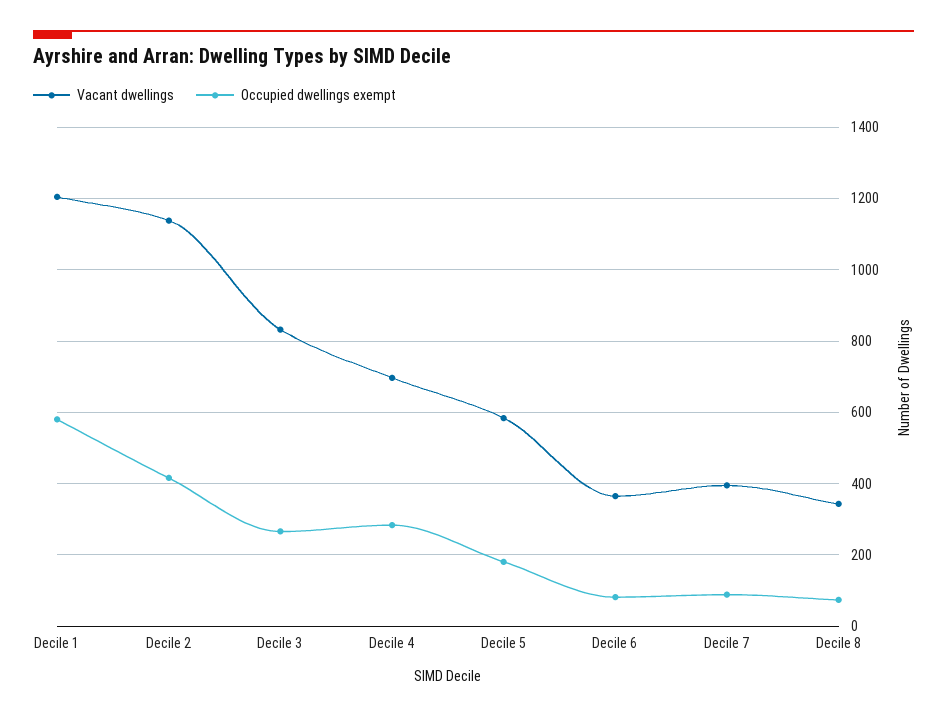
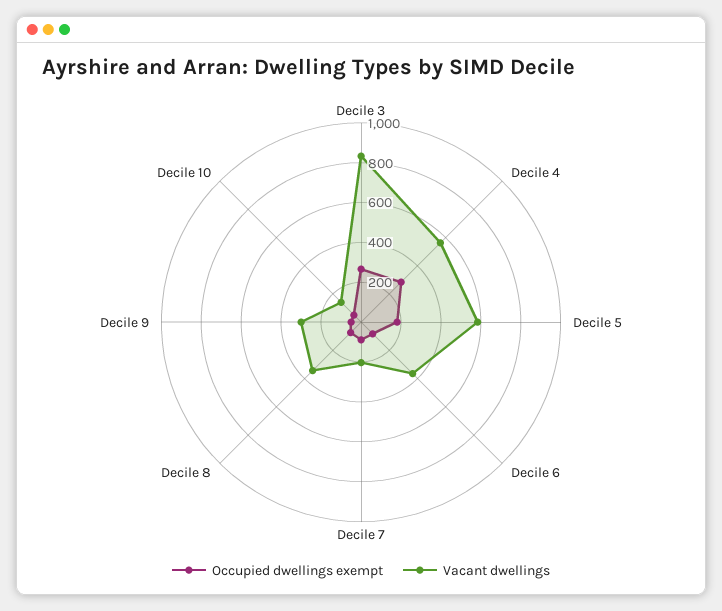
Vacant dwellings, Decile 1: 1200 -> none
Occupied dwellings exempt, Decile 1: 580 -> none
Vacant dwellings, Decile 2: 1140 -> none
Occupied dwellings exempt, Decile 2: 420 -> none
Vacant dwellings, Decile 4: 700 -> 550
Vacant dwellings, Decile 7: 400 -> 200
Occupied dwellings exempt, Decile 9: none -> 50
Vacant dwellings, Decile 9: none -> 300
Occupied dwellings exempt, Decile 10: none -> 50
Vacant dwellings, Decile 10: none -> 150

